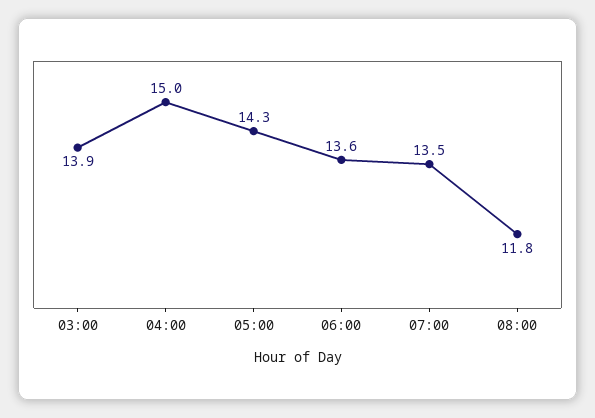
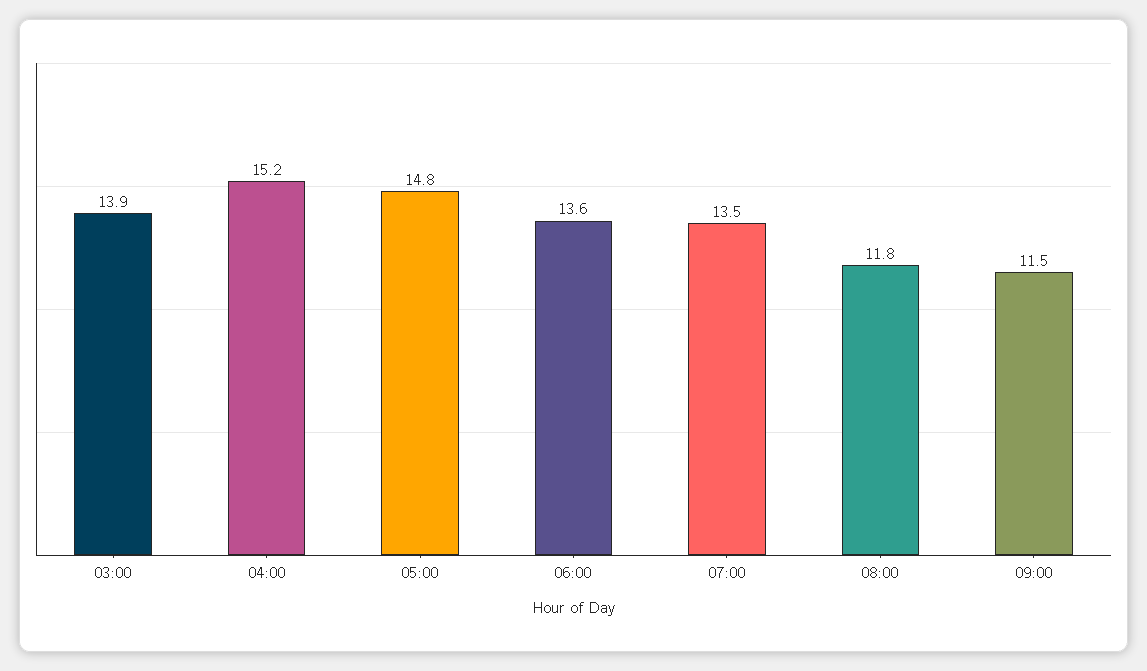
04:00: 15 -> 15.2
05:00: 14.3 -> 14.8
09:00: none -> 11.5

